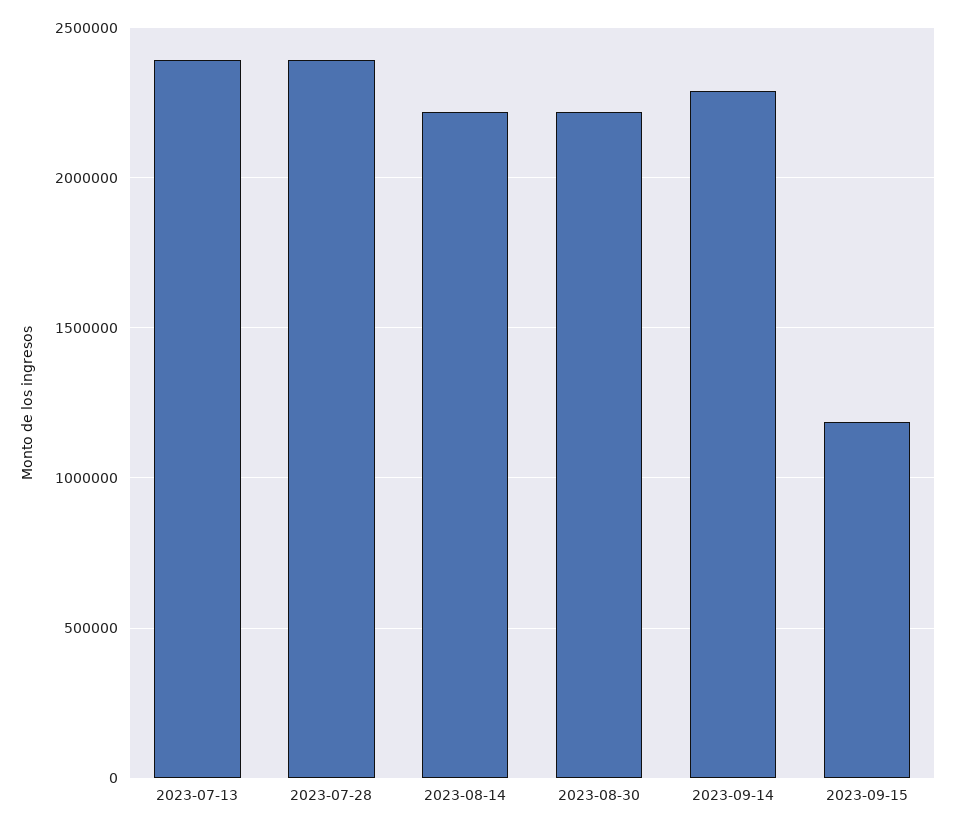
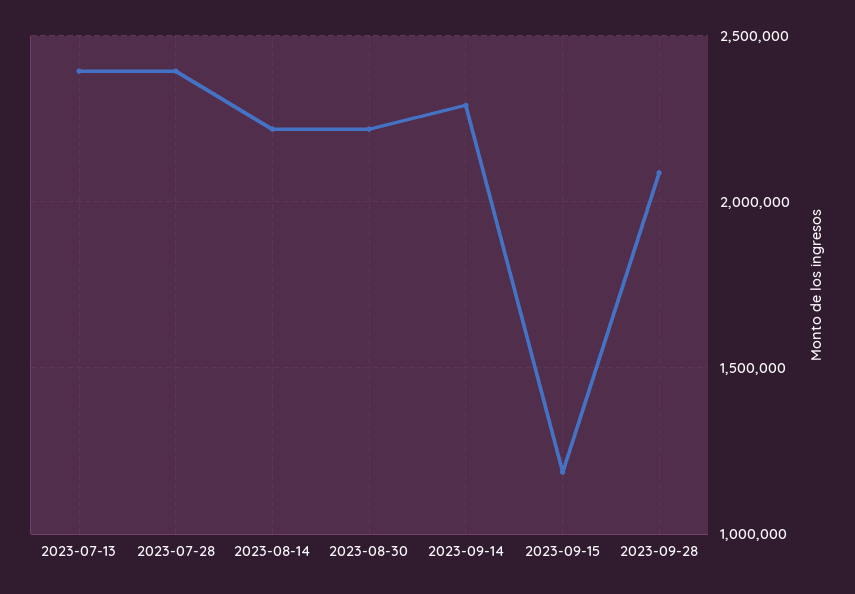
2023-09-28: none -> 2100000

